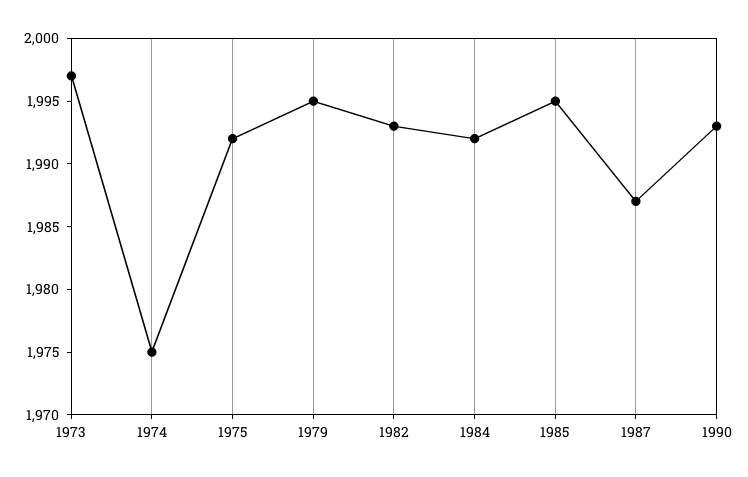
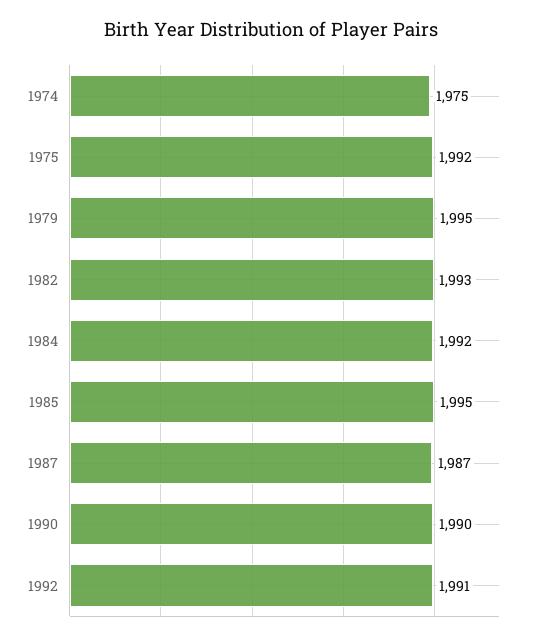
1973: 1997 -> none
1990: 1993 -> 1990
1992: none -> 1991

